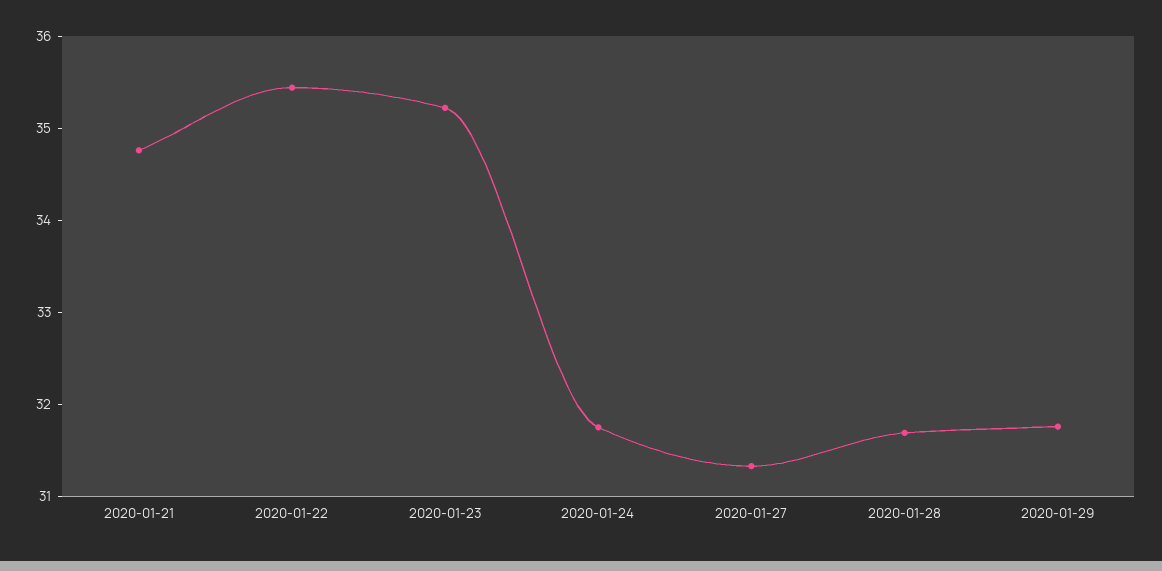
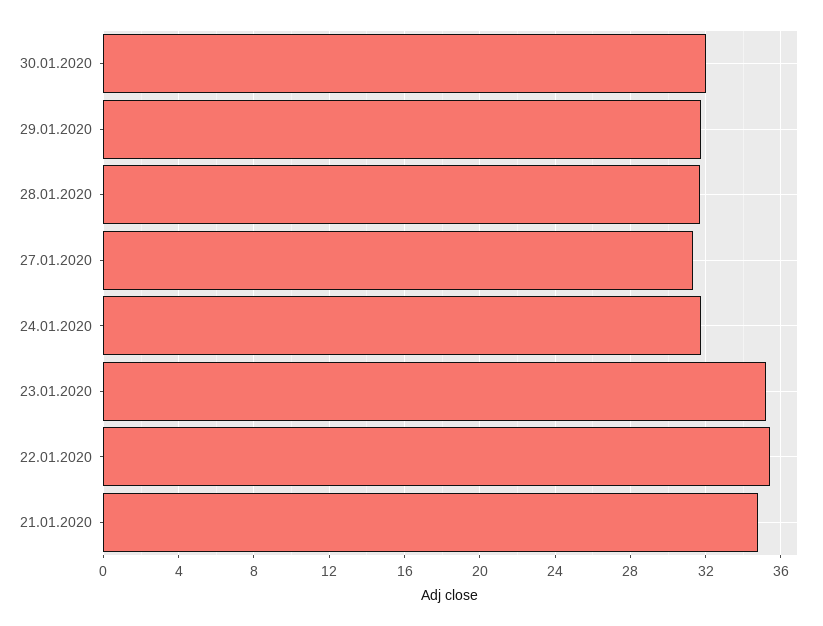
30.01.2020: none -> 32

